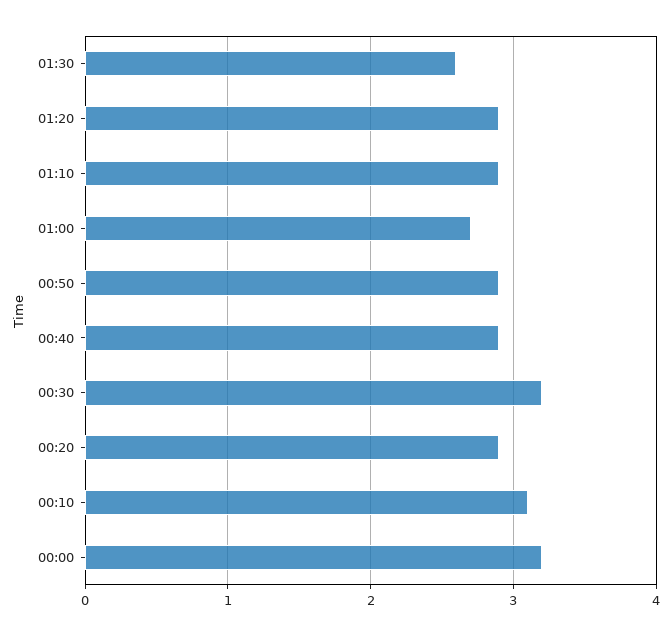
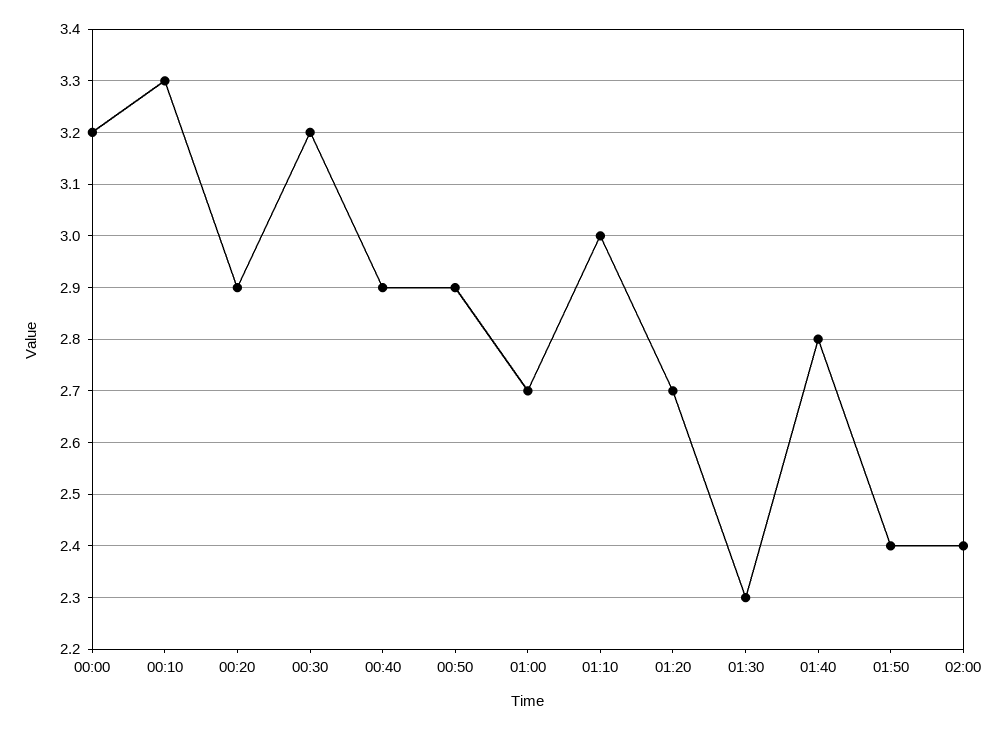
01:30: 2.6 -> 2.3
01:20: 2.9 -> 2.7
01:10: 2.9 -> 3
00:10: 3.1 -> 3.3
01:40: none -> 2.8
01:50: none -> 2.4
02:00: none -> 2.4

